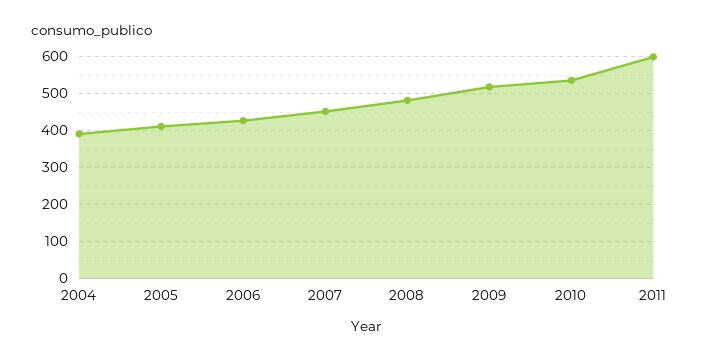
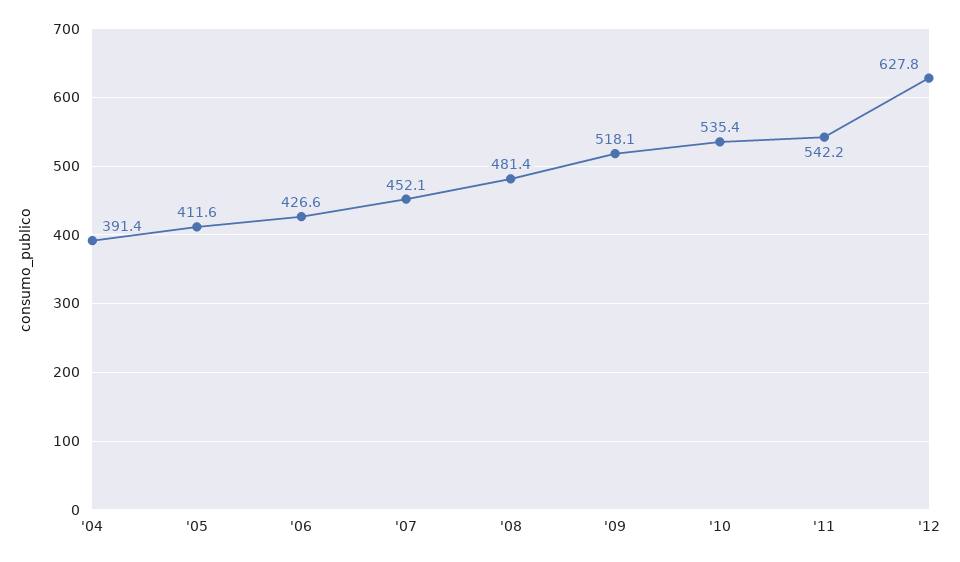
2011: 600 -> 542.2
'12: none -> 627.8

